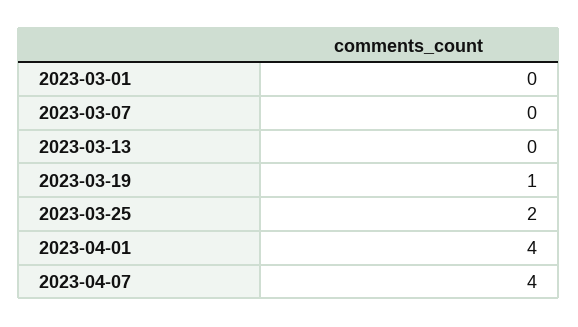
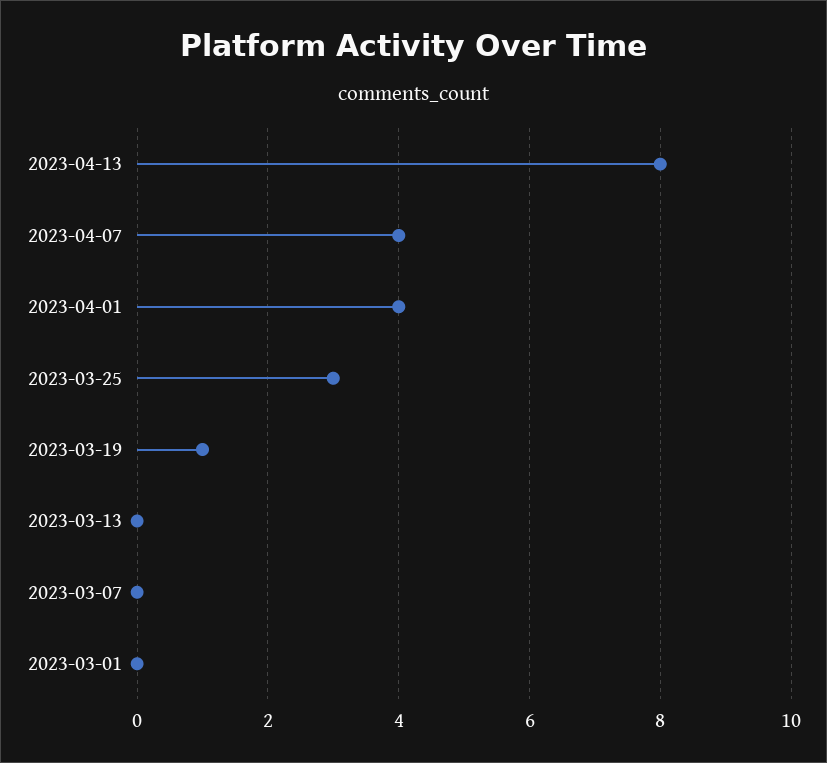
2023-03-25: 2 -> 3
2023-04-13: none -> 8

